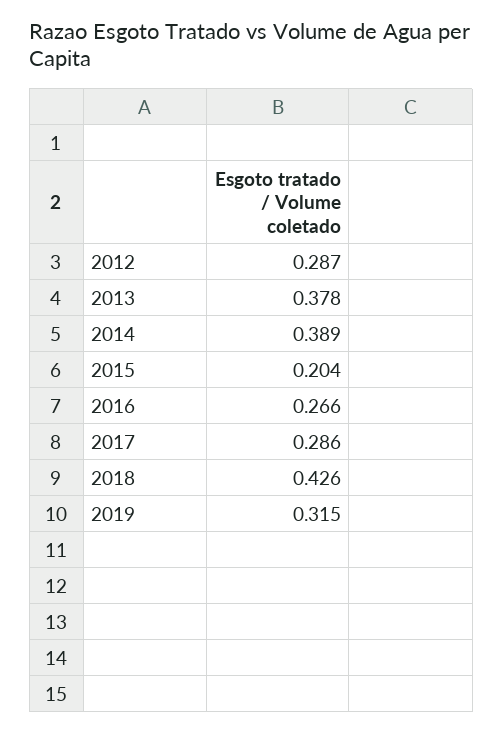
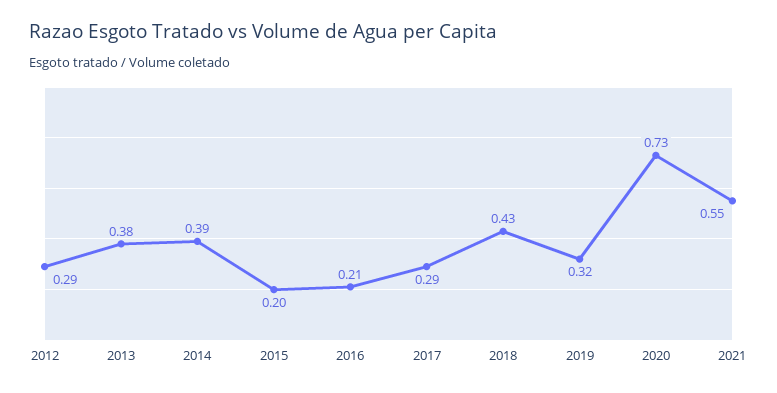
2016: 0.266 -> 0.21
2020: none -> 0.73
2021: none -> 0.55

